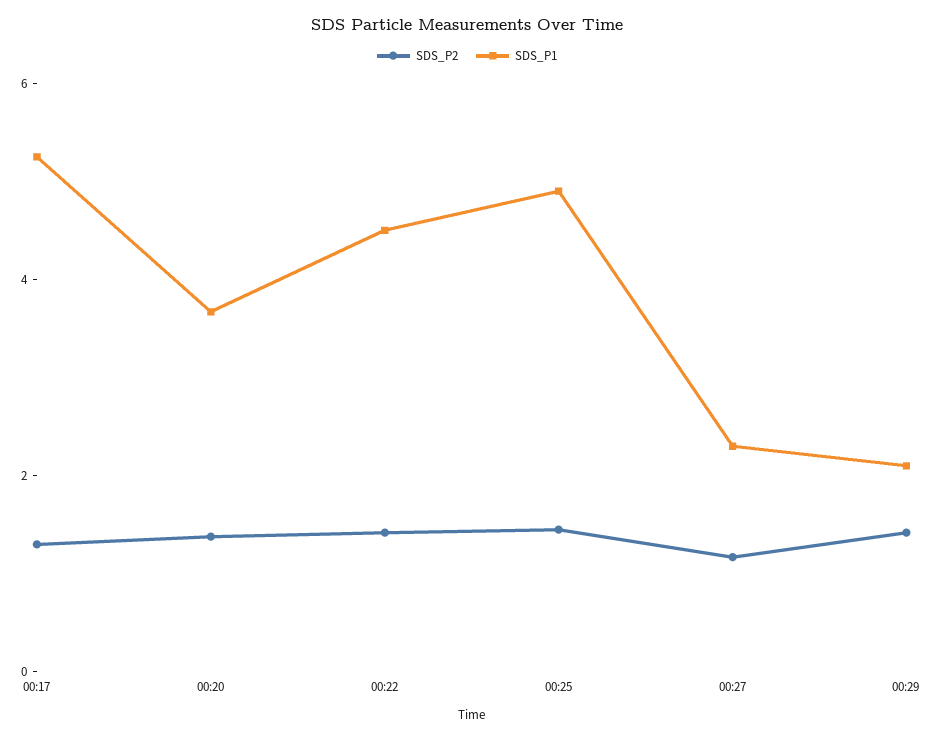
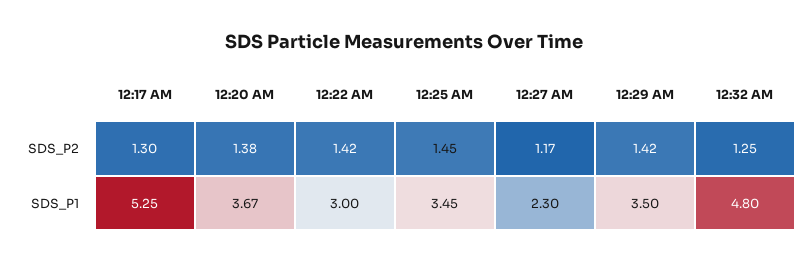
SDS_P1, 00:22: 4.5 -> 3
SDS_P1, 00:25: 5 -> 3.45
SDS_P1, 00:29: 2 -> 3.5
SDS_P2, 12:32 AM: none -> 1.25
SDS_P1, 12:32 AM: none -> 4.8

